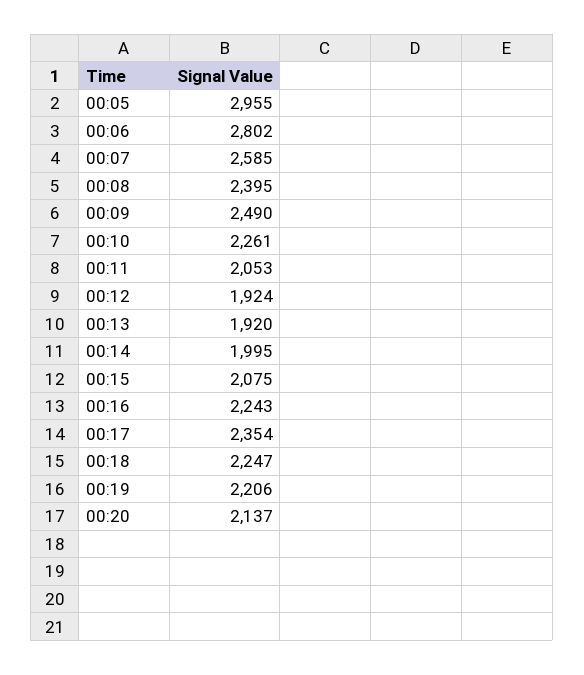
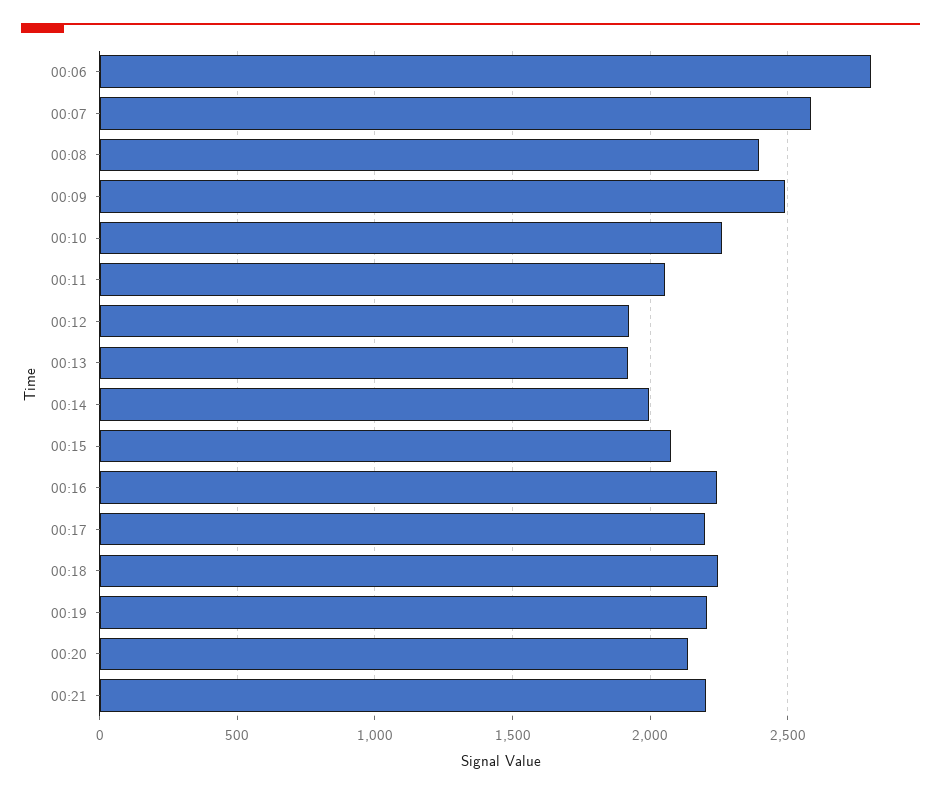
00:05: 2955 -> none
00:17: 2354 -> 2200
00:21: none -> 2200

